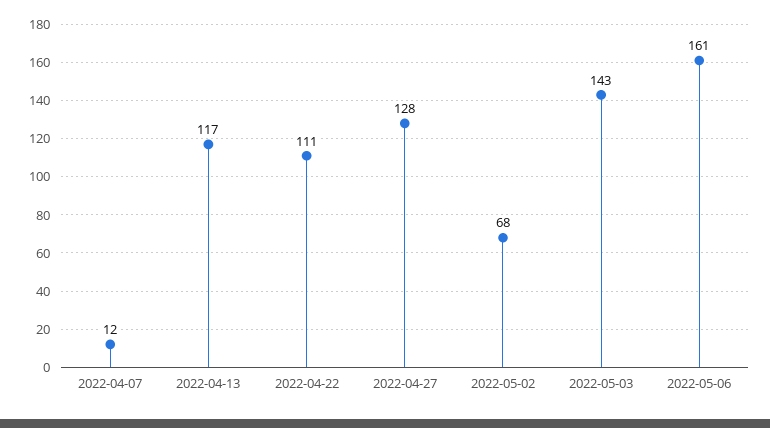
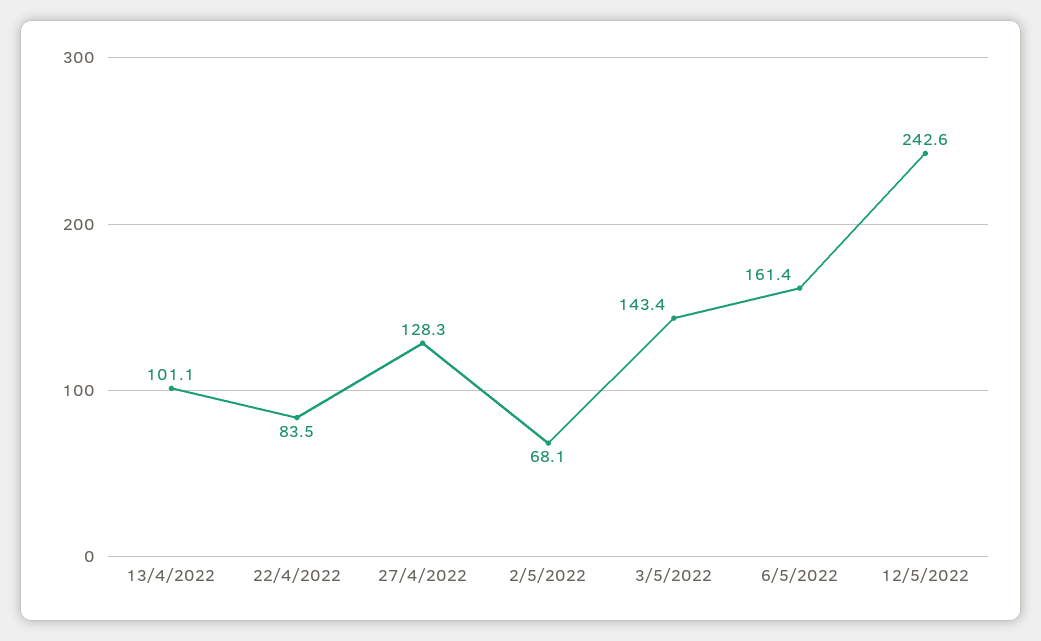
2022-04-07: 12 -> none
2022-04-13: 117 -> 101.1
2022-04-22: 111 -> 83.5
12/5/2022: none -> 242.6

